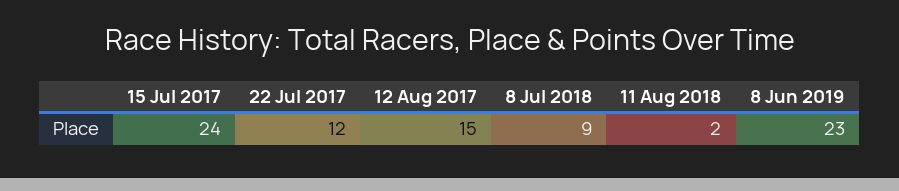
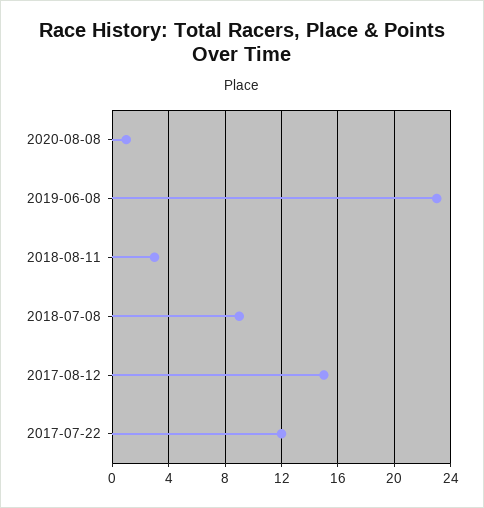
15 Jul 2017: 24 -> none
11 Aug 2018: 2 -> 3
2020-08-08: none -> 1

